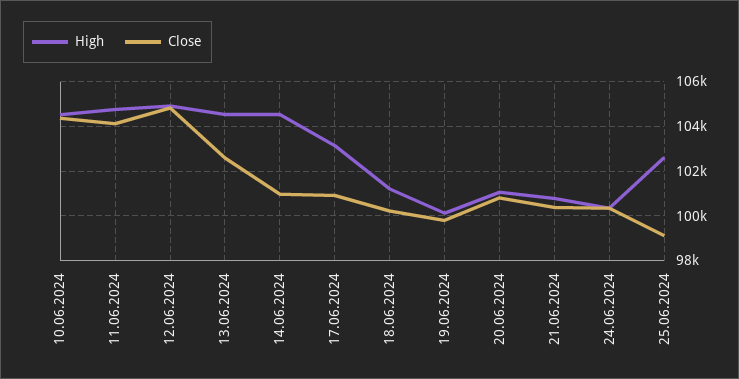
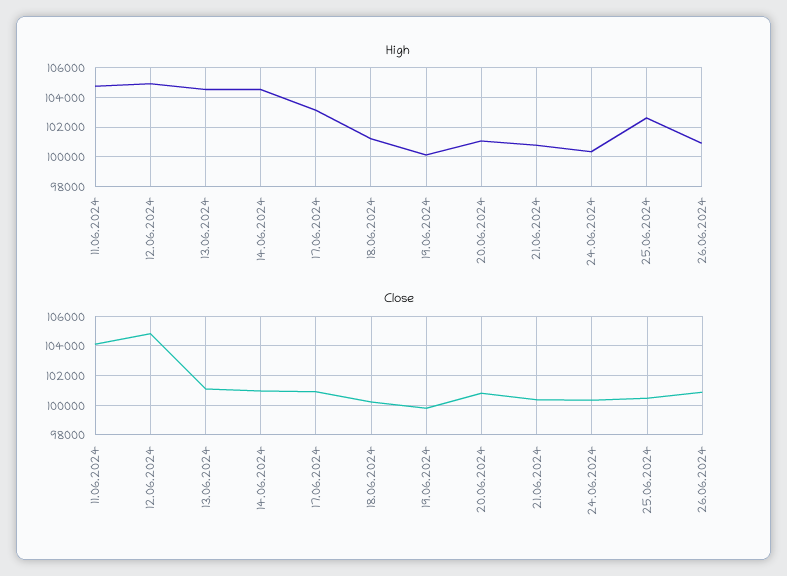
High, 10.06.2024: 104500 -> none
Close, 10.06.2024: 104500 -> none
Close, 13.06.2024: 102500 -> 101000
Close, 25.06.2024: 99000 -> 100500
High, 26.06.2024: none -> 101000
Close, 26.06.2024: none -> 101000

